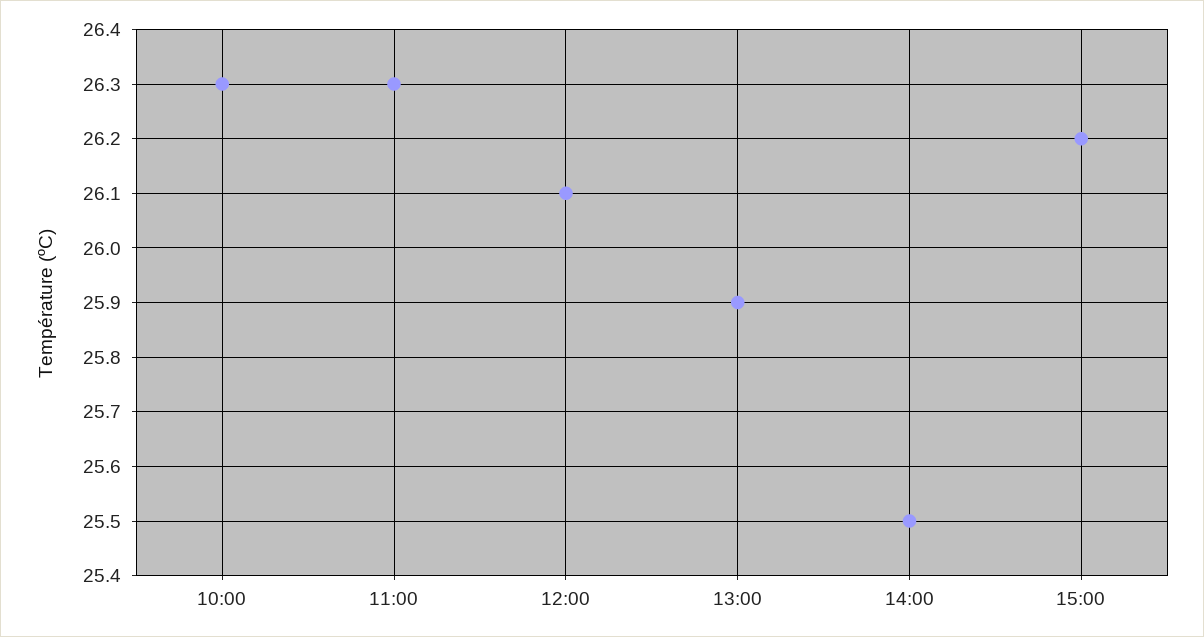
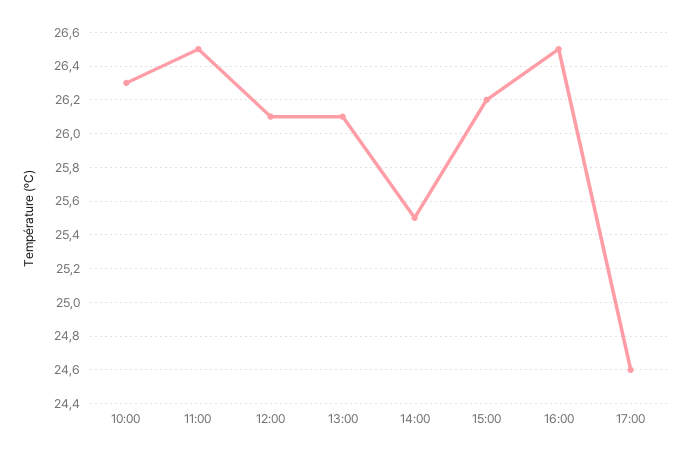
11:00: 26.3 -> 26.5
13:00: 25.9 -> 26.1
16:00: none -> 26.5
17:00: none -> 24.6

